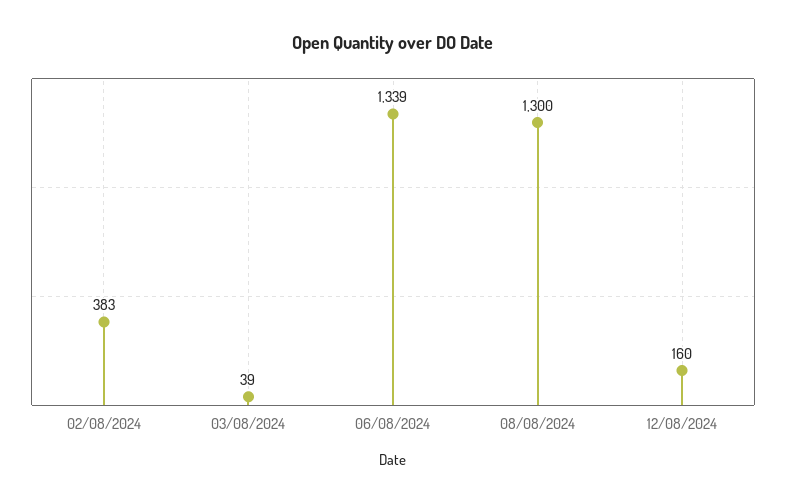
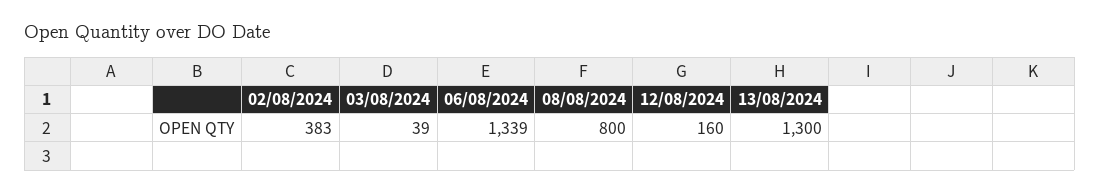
08/08/2024: 1300 -> 800
13/08/2024: none -> 1300

